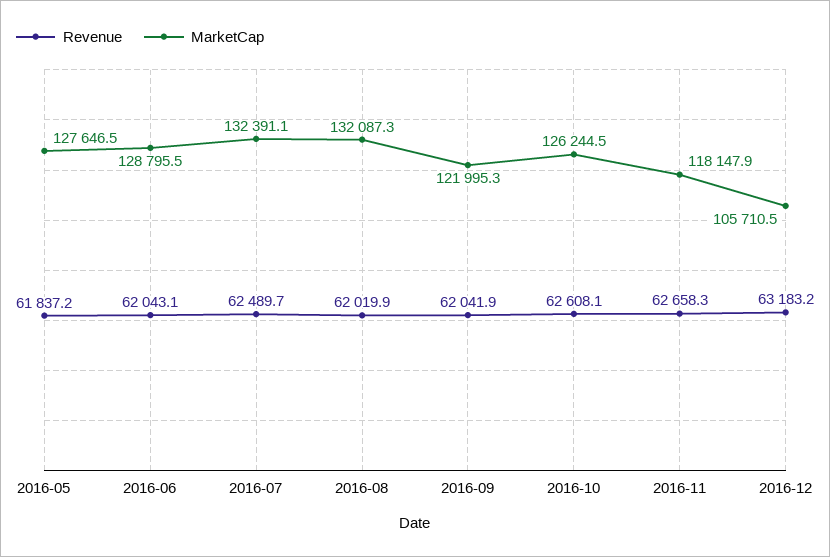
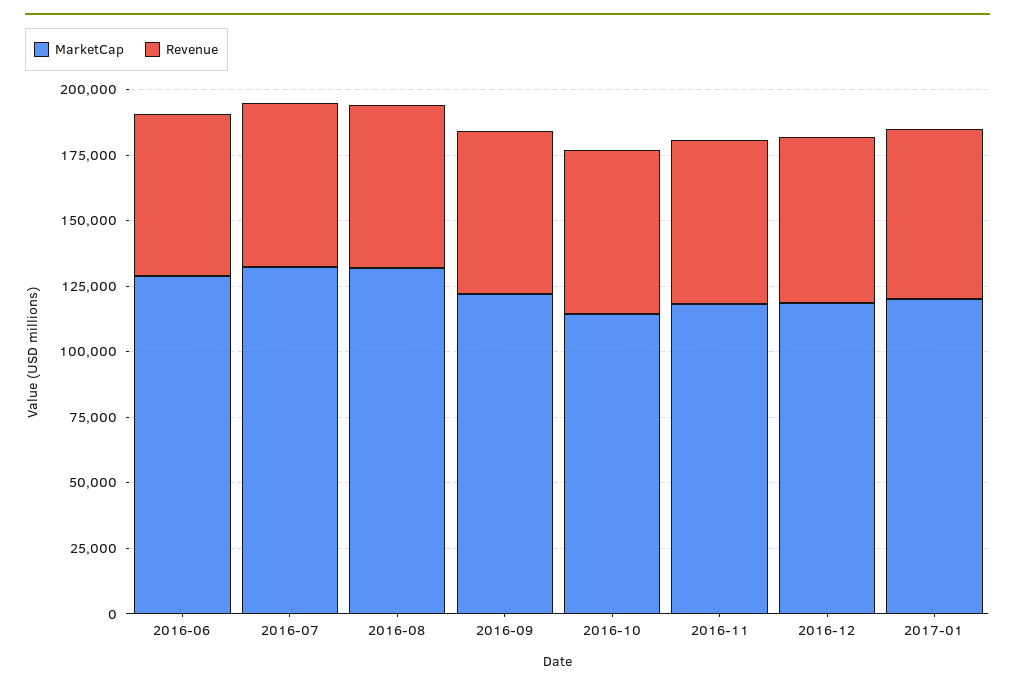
Revenue, 2016-05: 61837.2 -> none
MarketCap, 2016-05: 127646.5 -> none
MarketCap, 2016-10: 126244.5 -> 115000
MarketCap, 2016-12: 105710.5 -> 120000
MarketCap, 2017-01: none -> 120000
Revenue, 2017-01: none -> 65000

